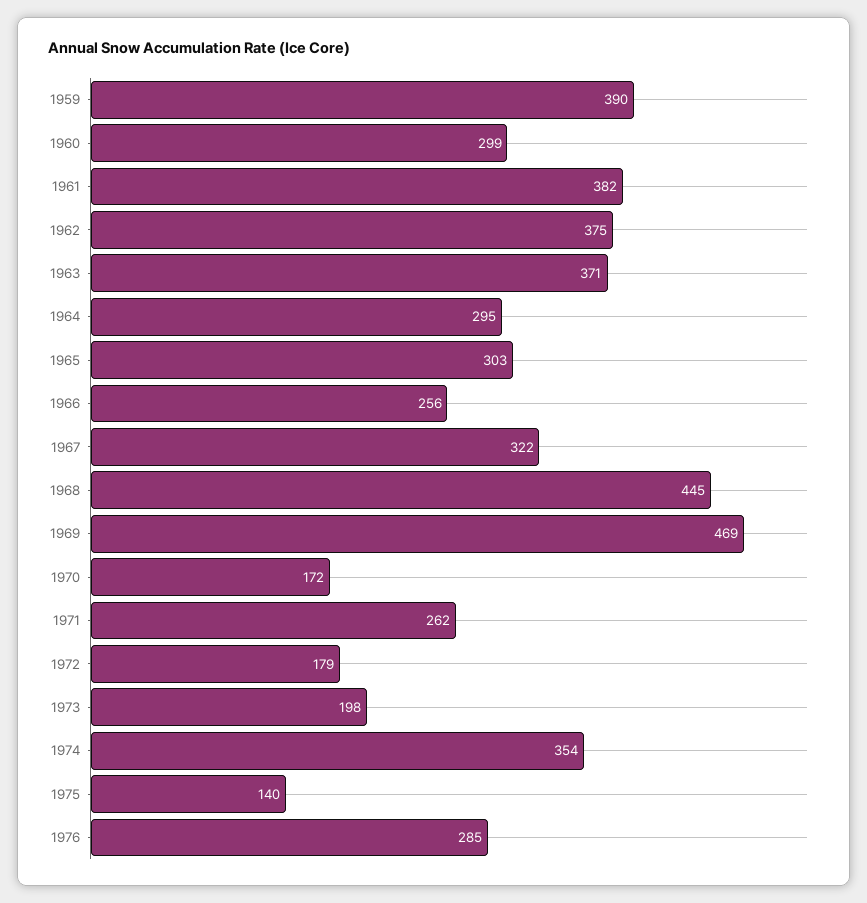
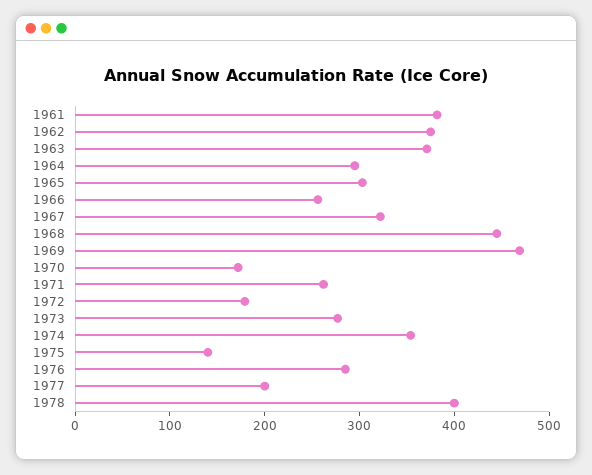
1959: 390 -> none
1960: 299 -> none
1973: 198 -> 280
1977: none -> 200
1978: none -> 400

